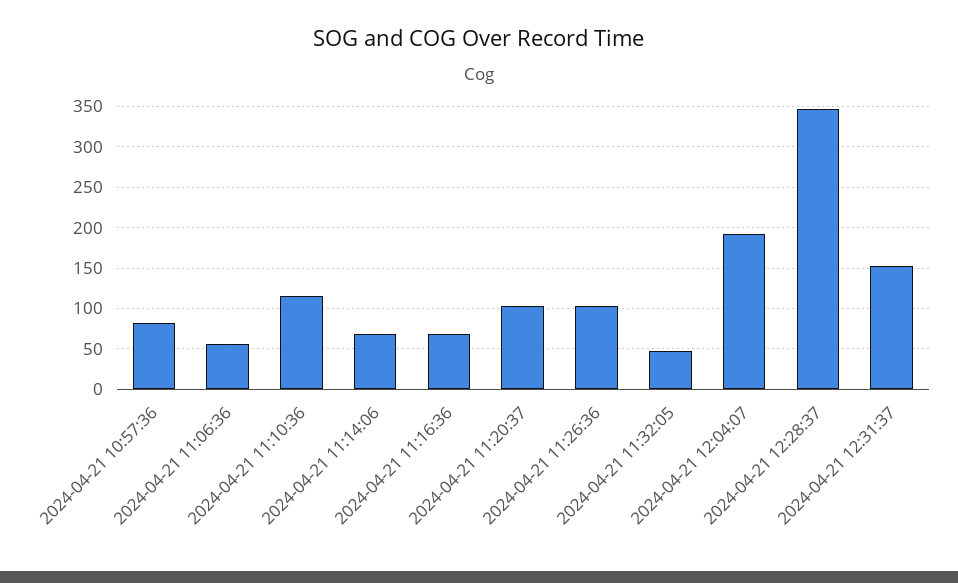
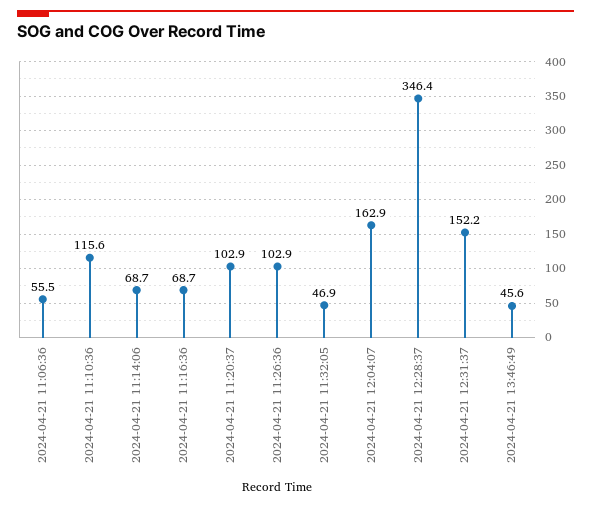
2024-04-21 10:57:36: 80 -> none
2024-04-21 12:04:07: 190 -> 162.9
2024-04-21 13:46:49: none -> 45.6

